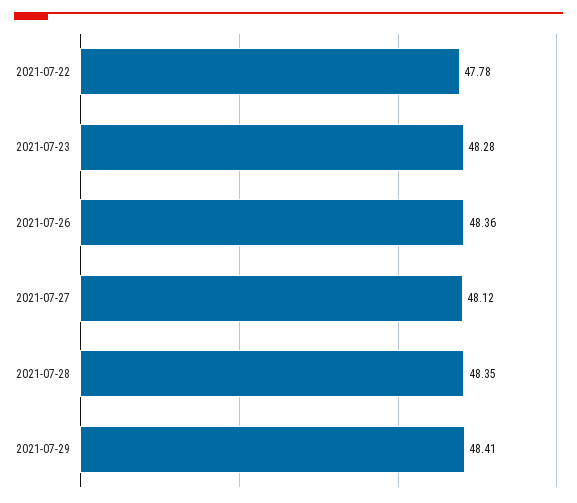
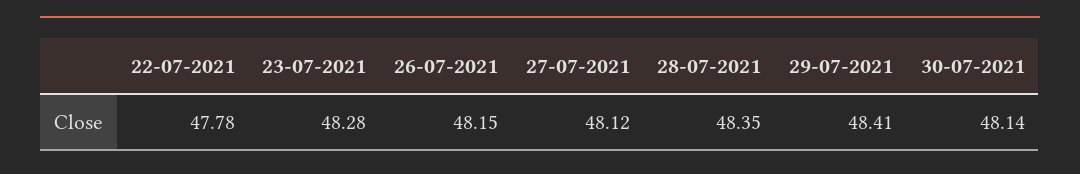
2021-07-26: 48.36 -> 48.15
30-07-2021: none -> 48.14

